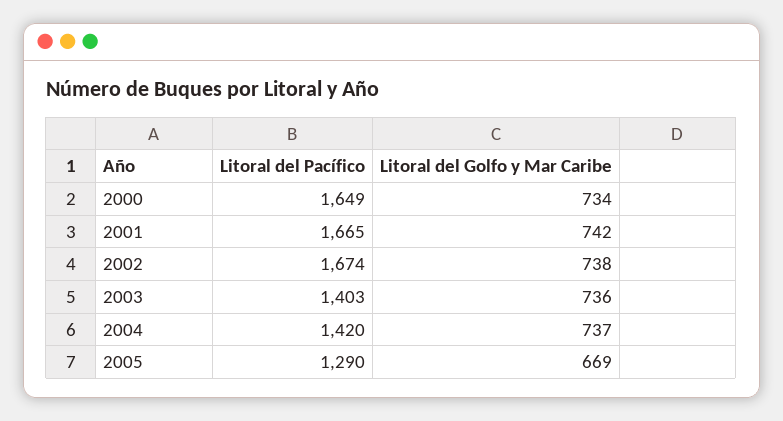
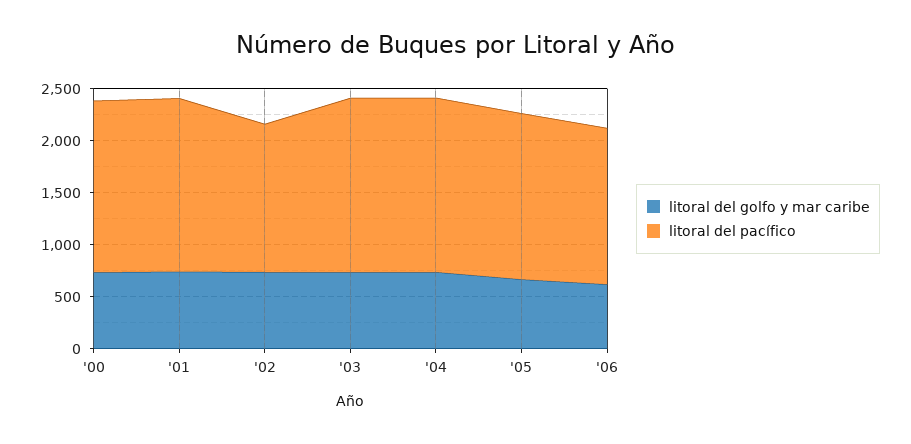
Litoral del Pacífico, 2002: 1674 -> 1400
Litoral del Pacífico, 2003: 1403 -> 1700
Litoral del Pacífico, 2004: 1420 -> 1700
Litoral del Pacífico, 2005: 1290 -> 1600
Litoral del Golfo y Mar Caribe, '06: none -> 600
Litoral del Pacífico, '06: none -> 1500

